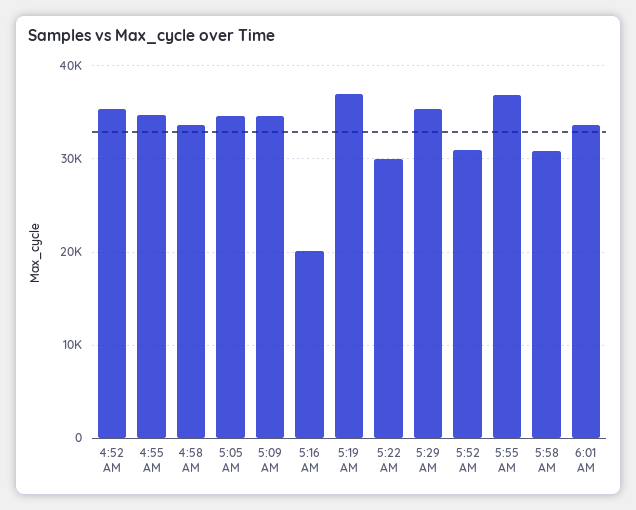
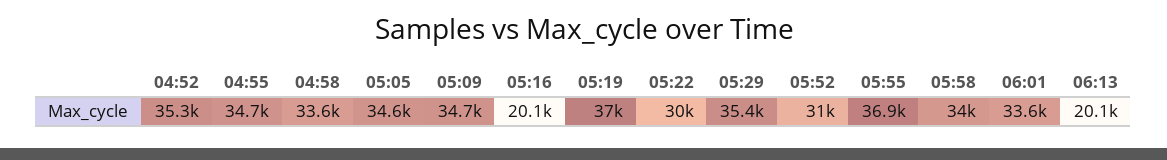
5:58 AM: 31000 -> 34000
06:13: none -> 20100

